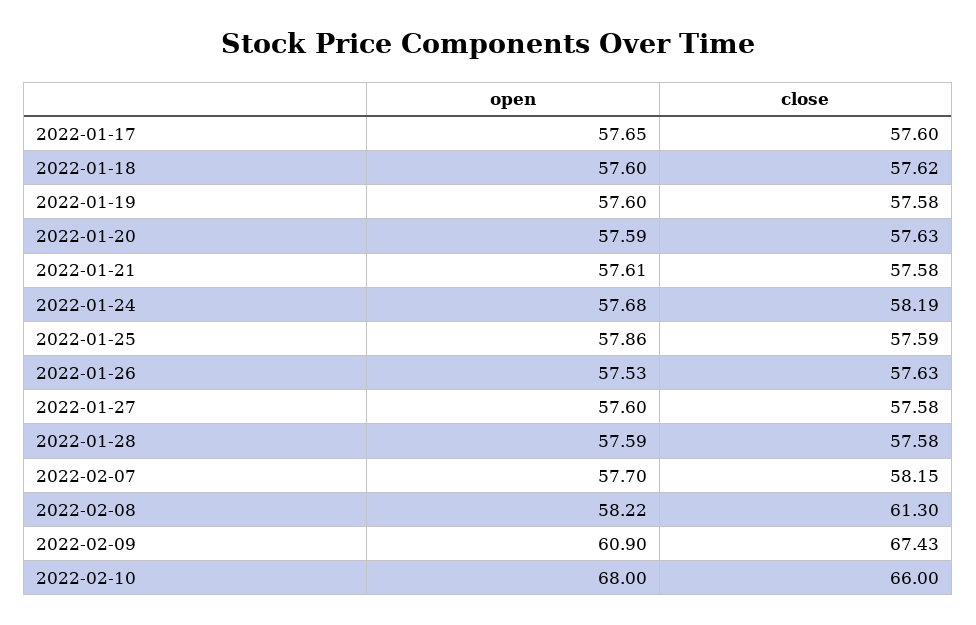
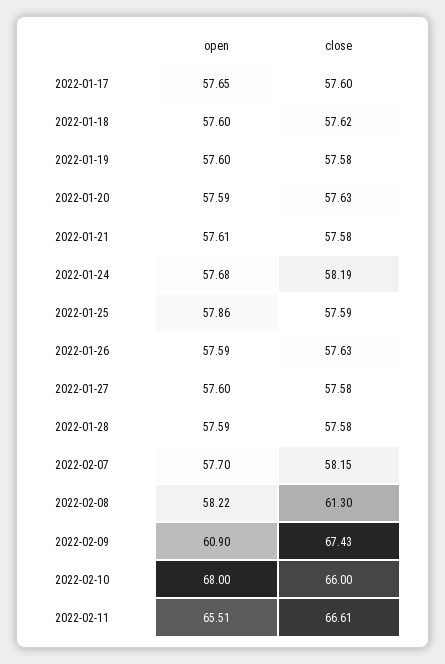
open, 2022-01-26: 57.53 -> 57.59
open, 2022-02-11: none -> 65.51
close, 2022-02-11: none -> 66.61

